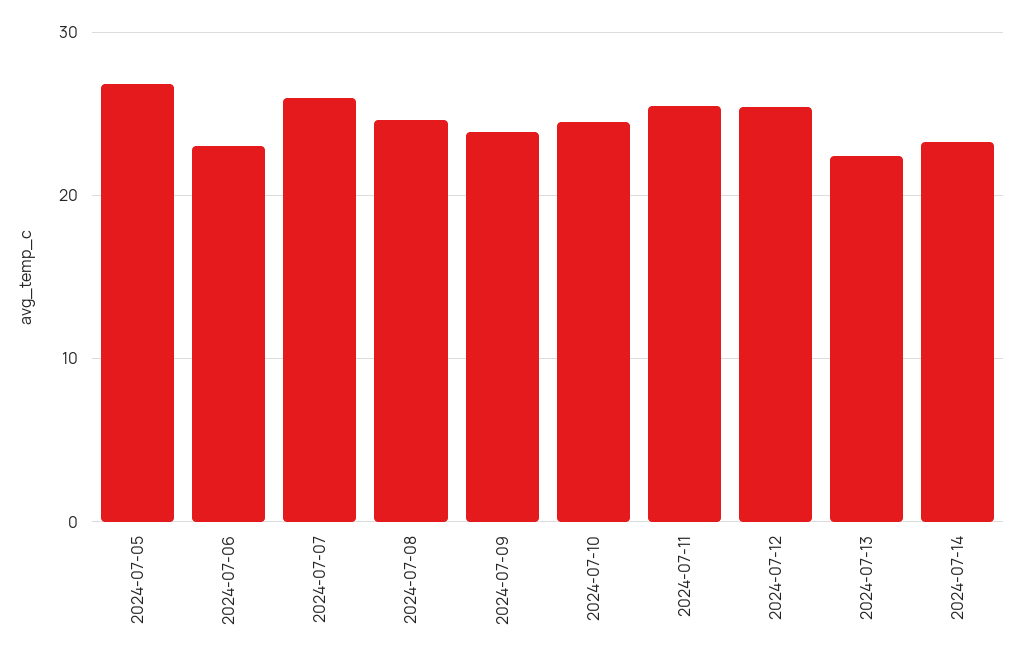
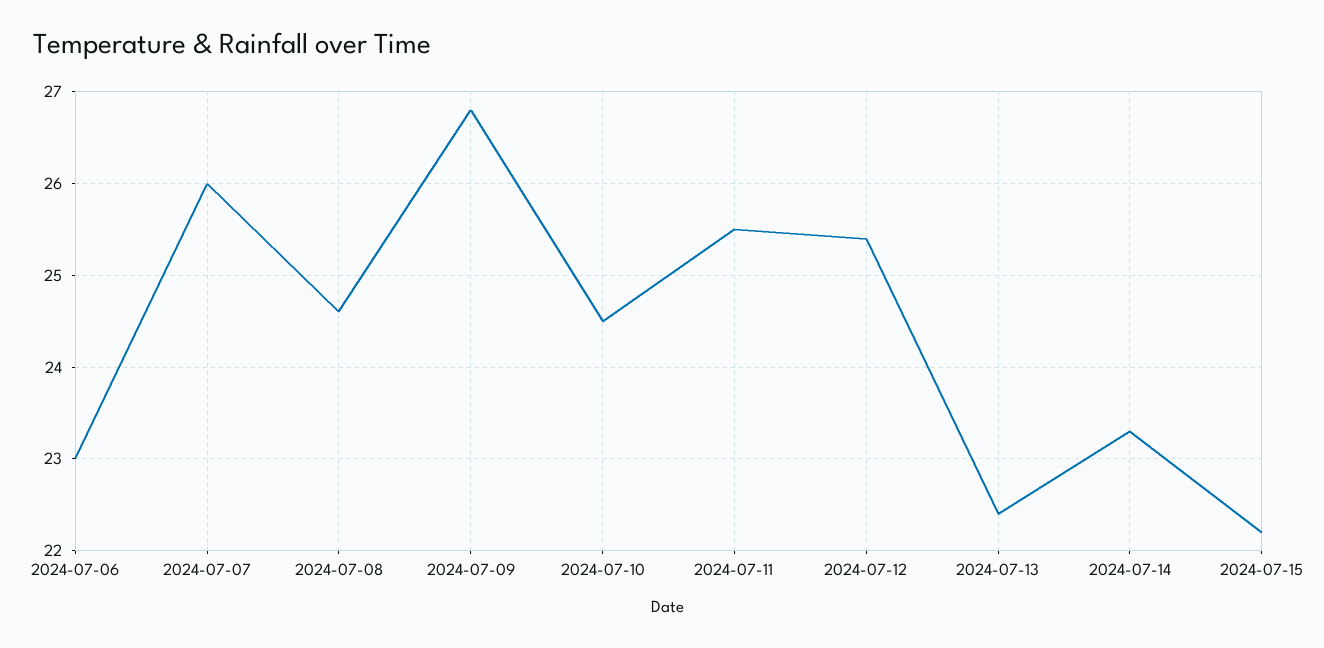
2024-07-05: 27 -> none
2024-07-09: 24 -> 26.8
2024-07-15: none -> 22.2

